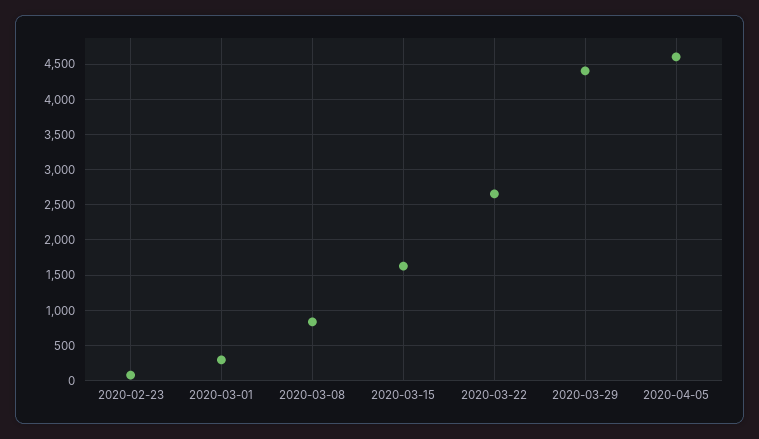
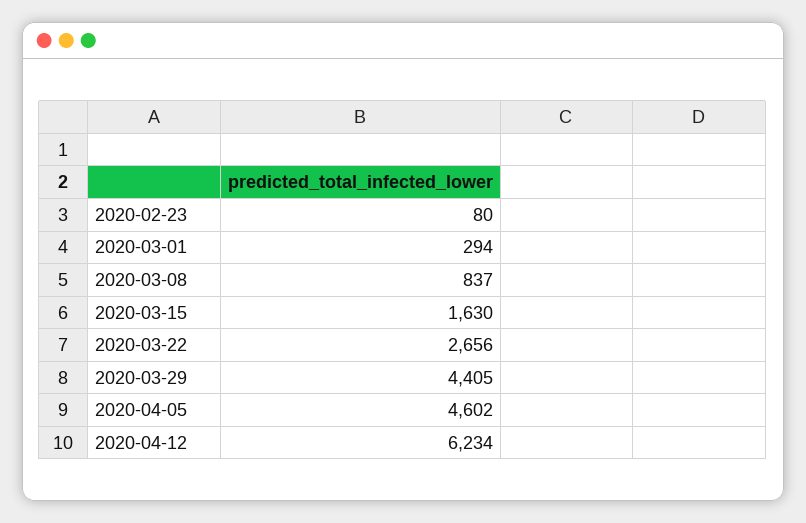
2020-04-12: none -> 6234

